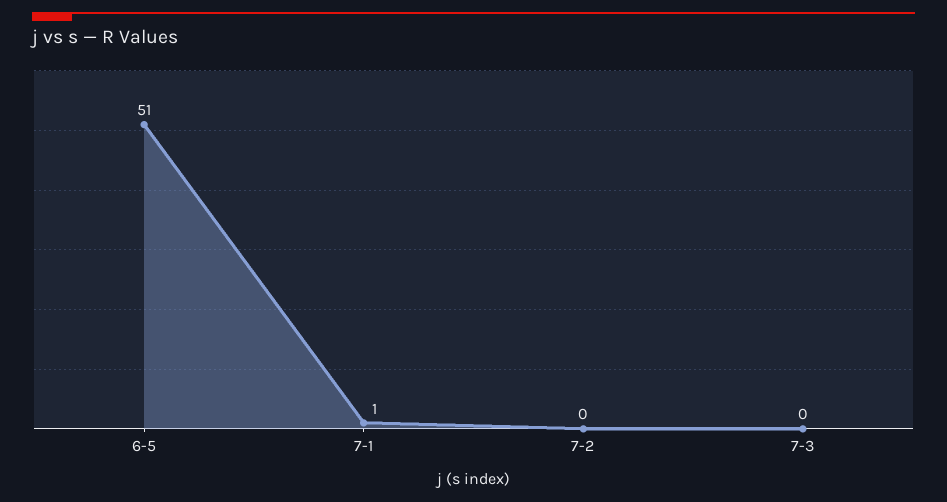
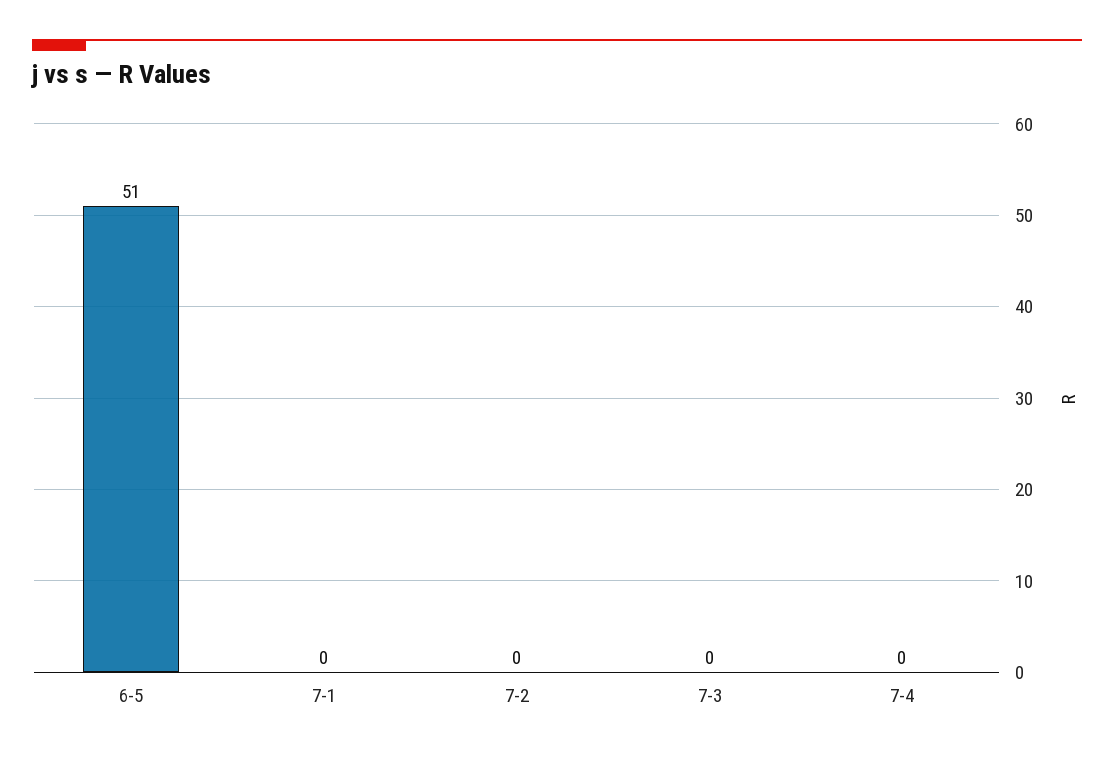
7-1: 1 -> 0
7-4: none -> 0

